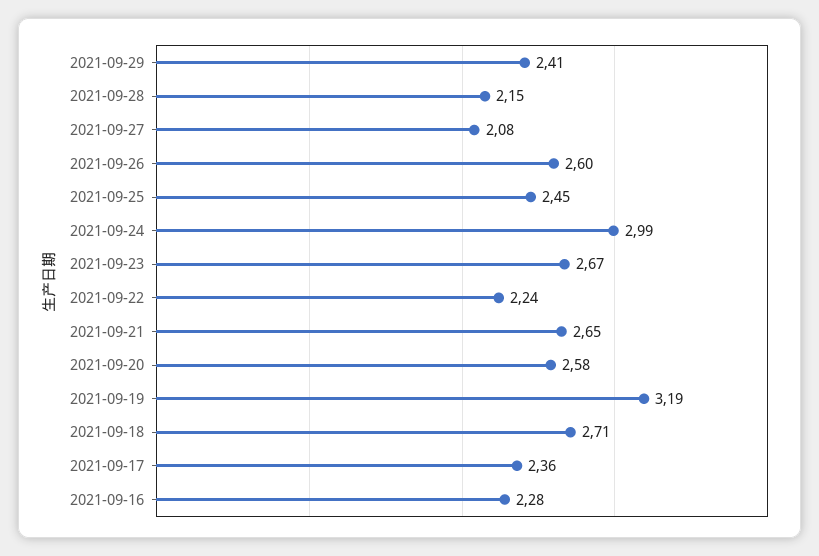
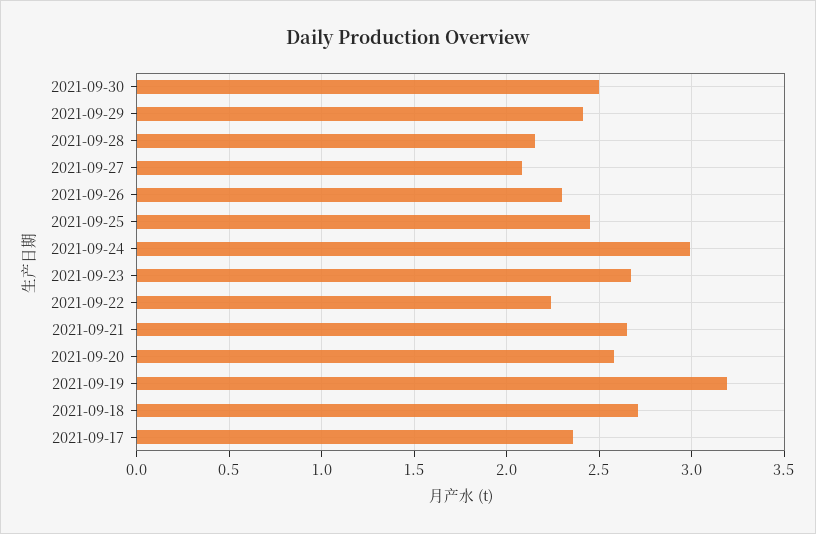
2021-09-26: 2.6 -> 2.3
2021-09-16: 2.28 -> none
2021-09-30: none -> 2.5

